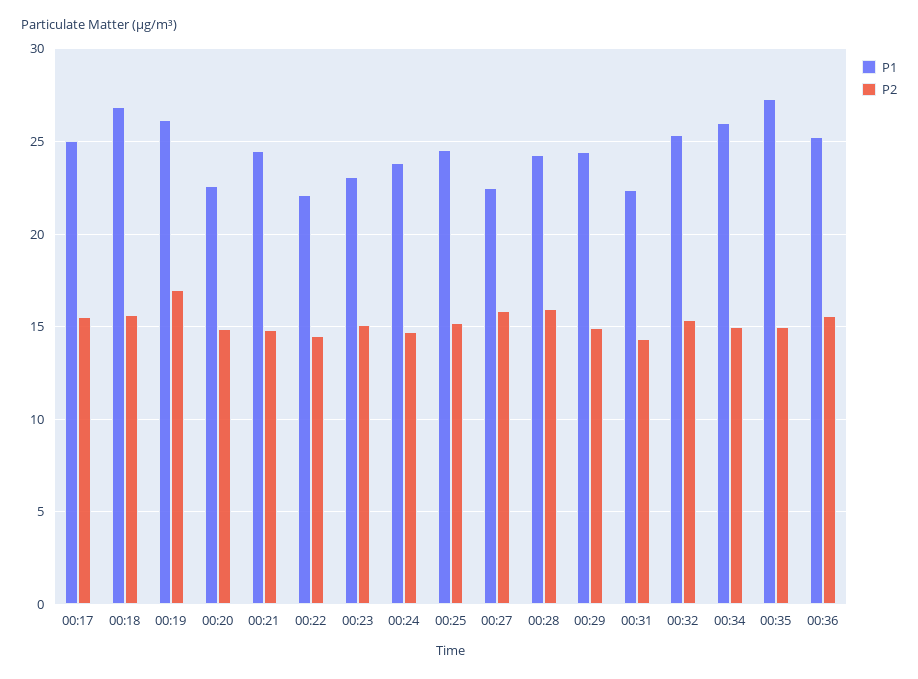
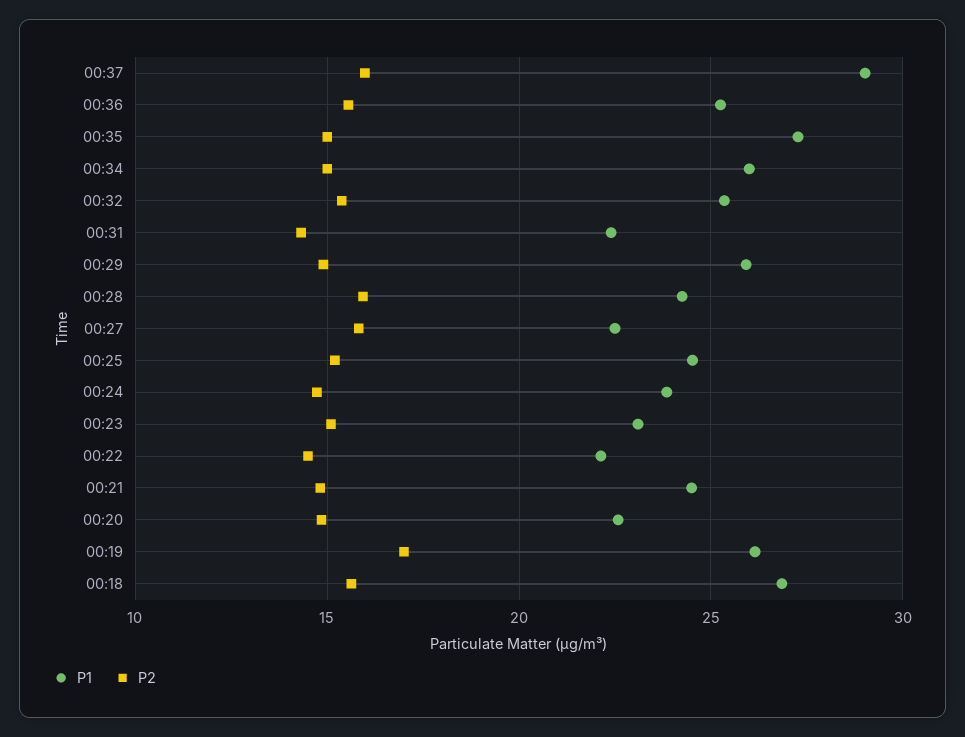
P1, 00:17: 25 -> none
P2, 00:17: 15.5 -> none
P1, 00:29: 24.5 -> 26
P1, 00:37: none -> 29
P2, 00:37: none -> 16

